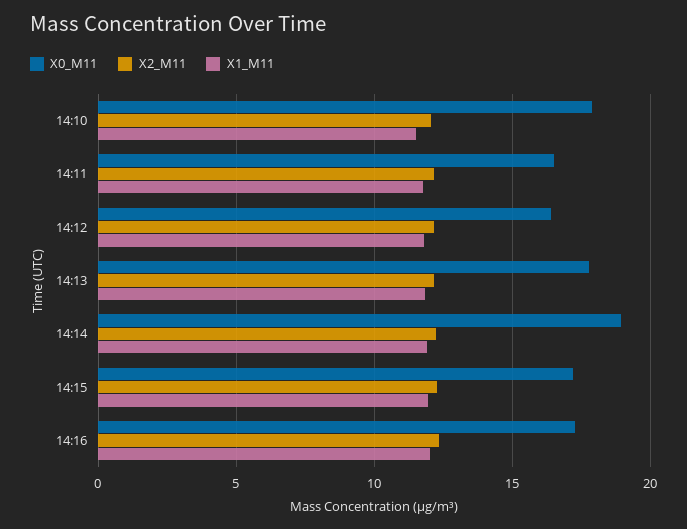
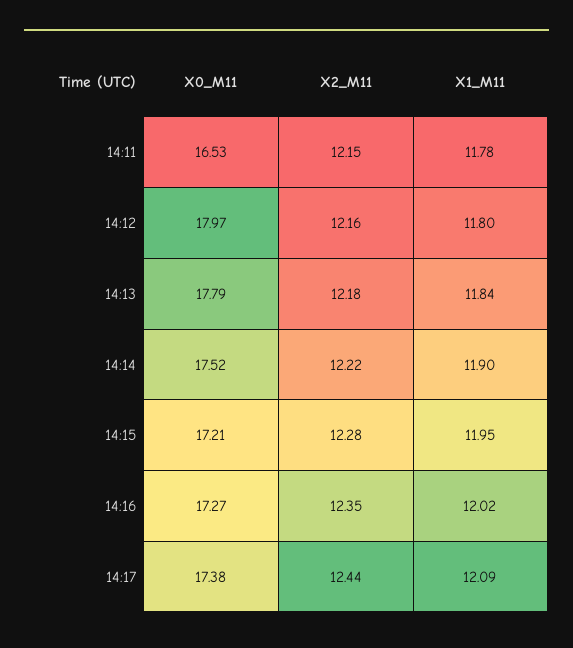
X0_M11, 14:10: 18 -> none
X2_M11, 14:10: 12 -> none
X1_M11, 14:10: 11.5 -> none
X0_M11, 14:12: 16.5 -> 17.97
X0_M11, 14:14: 19 -> 17.52
X0_M11, 14:17: none -> 17.38
X2_M11, 14:17: none -> 12.44
X1_M11, 14:17: none -> 12.09

